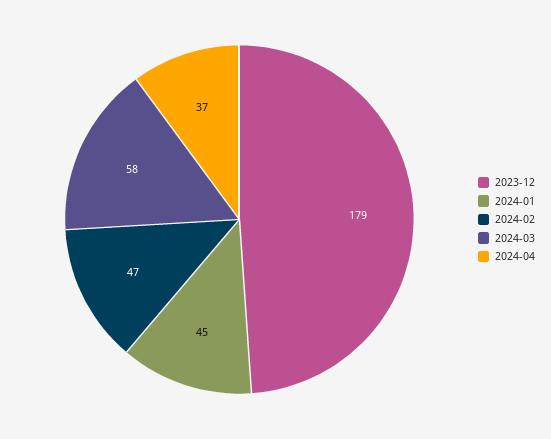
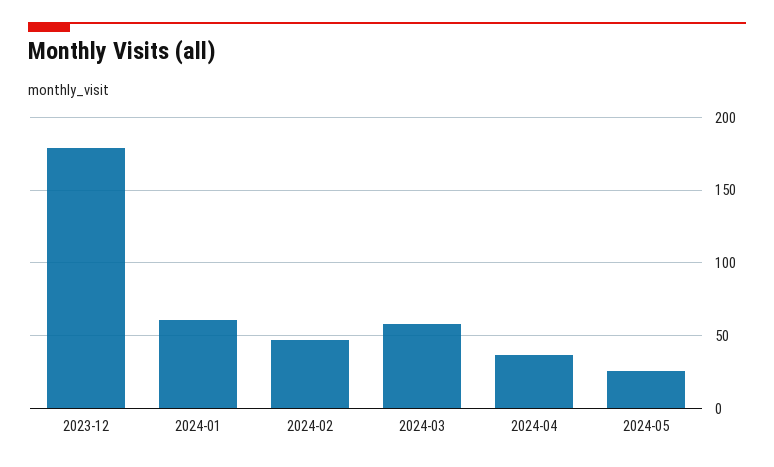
2024-01: 45 -> 60
2024-05: none -> 25

